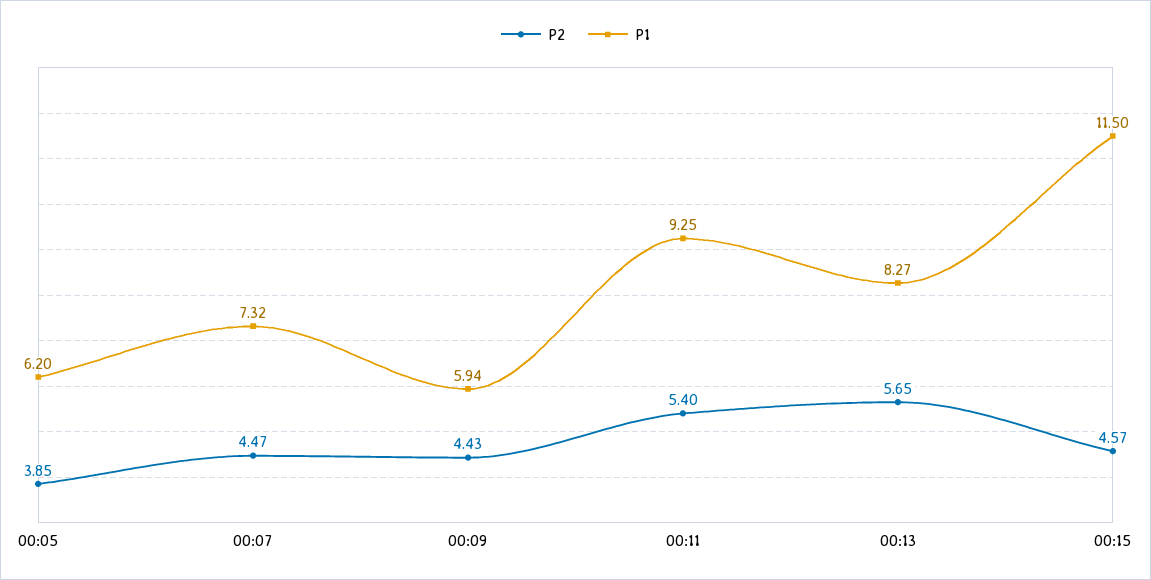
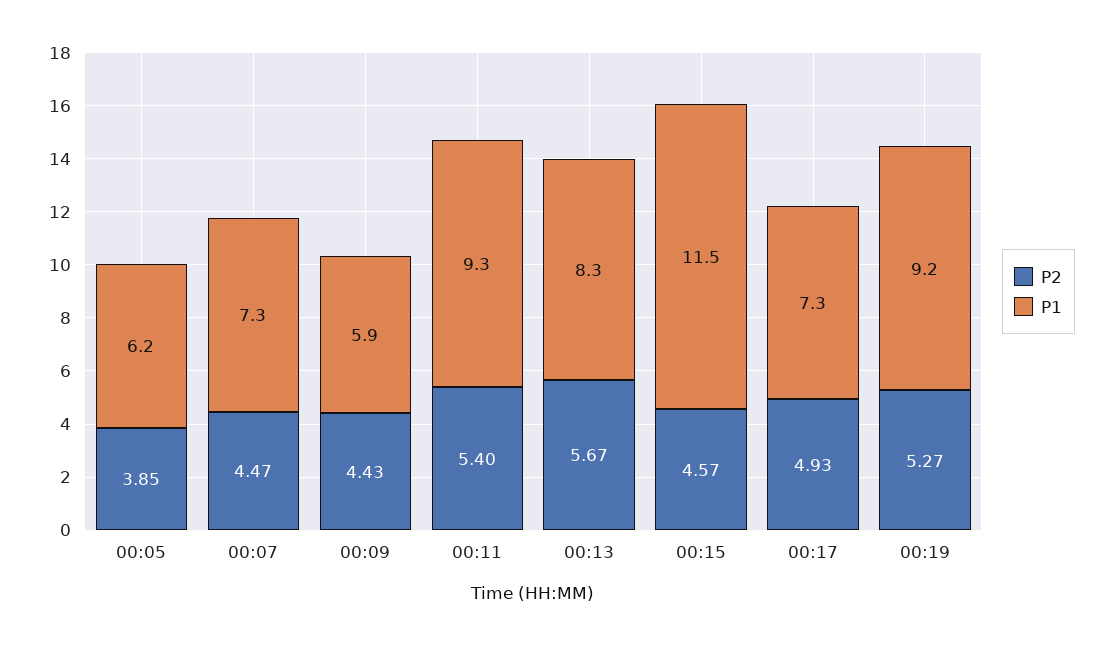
P2, 00:13: 5.65 -> 5.67
P2, 00:17: none -> 4.93
P1, 00:17: none -> 7.3
P2, 00:19: none -> 5.27
P1, 00:19: none -> 9.2

